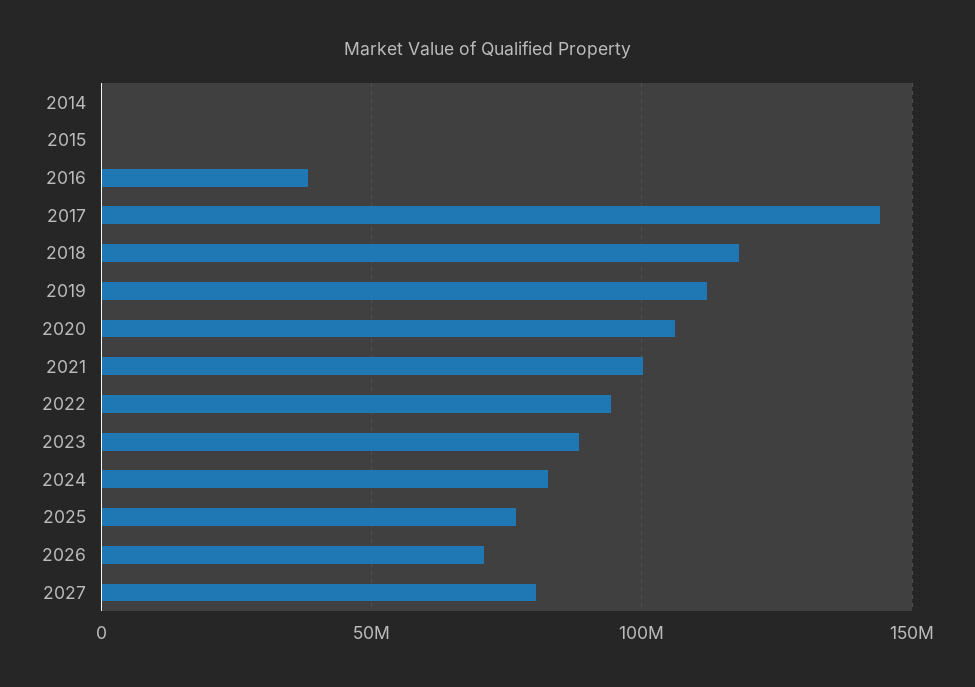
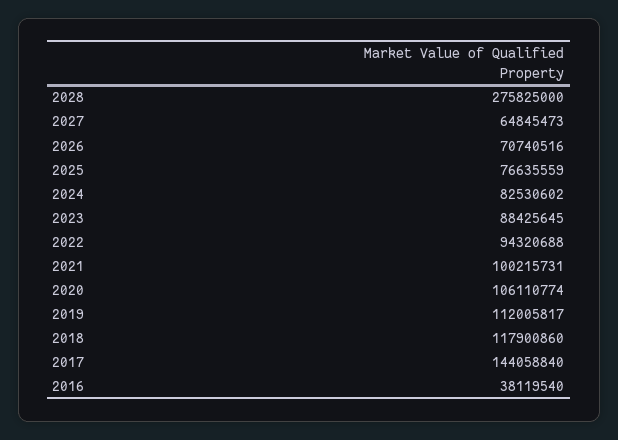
2014: 0 -> none
2015: 0 -> none
2027: 80000000 -> 64845473
2028: none -> 275825000

